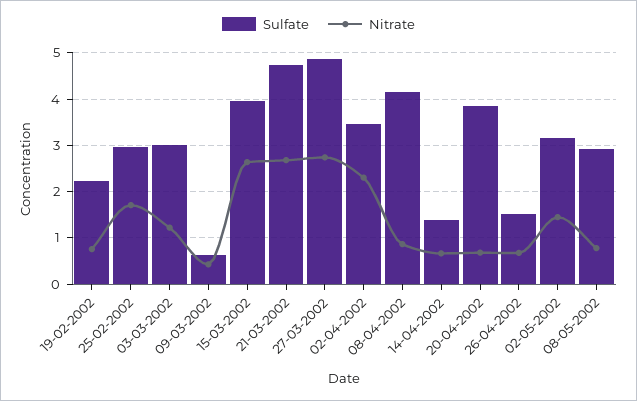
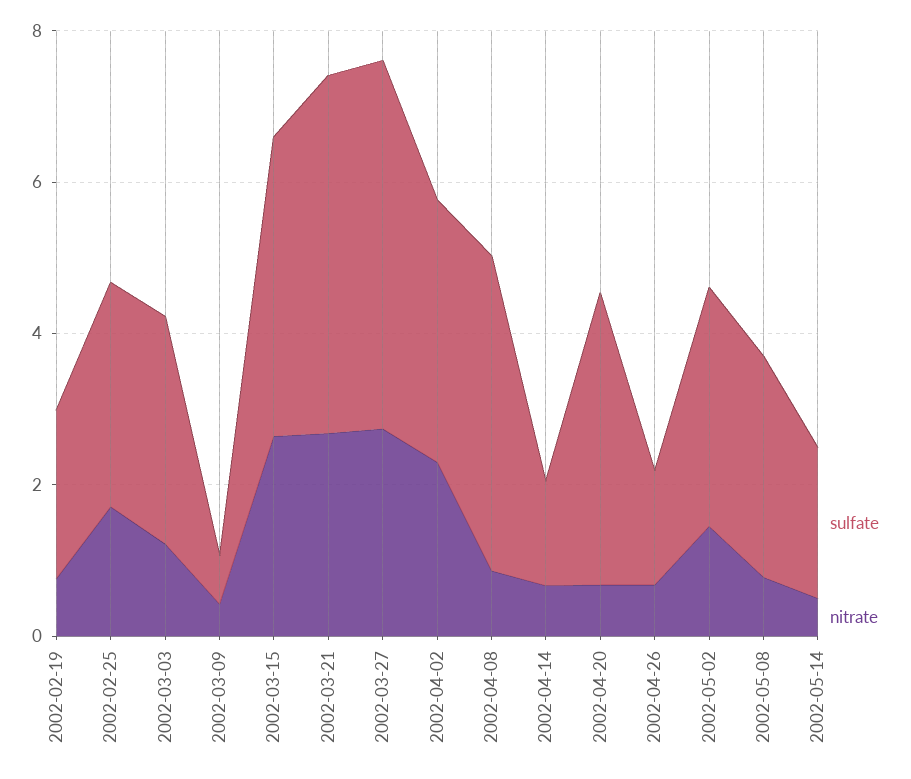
Sulfate, 2002-05-14: none -> 2
Nitrate, 2002-05-14: none -> 0.5

